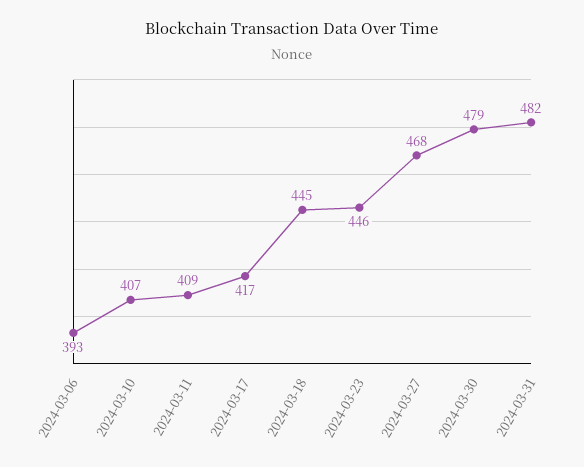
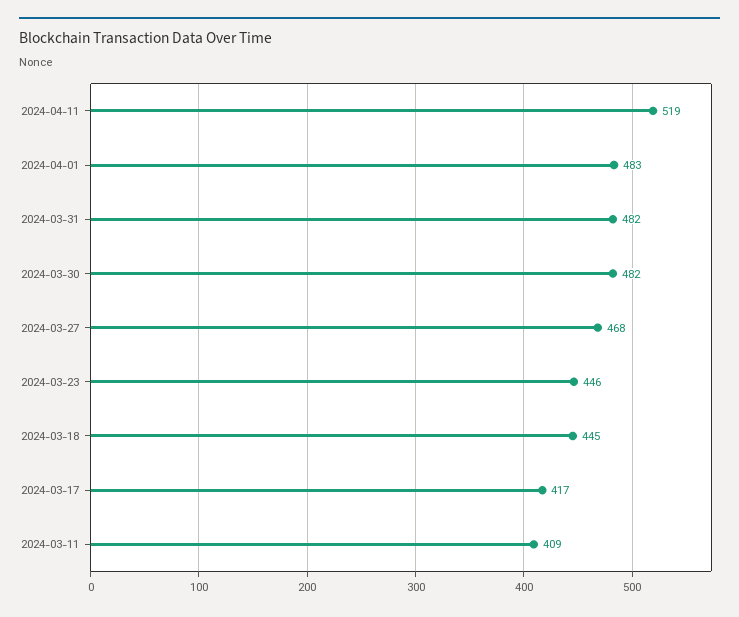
2024-03-06: 393 -> none
2024-03-10: 407 -> none
2024-03-30: 479 -> 482
2024-04-11: none -> 519
2024-04-01: none -> 483

